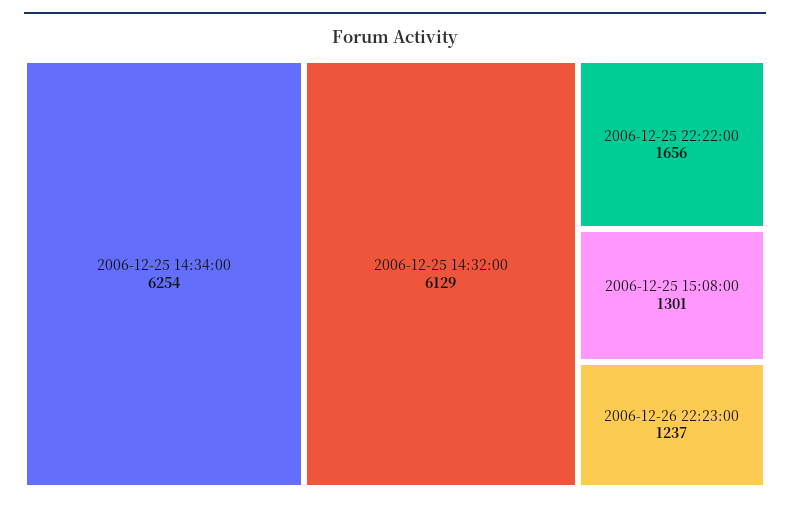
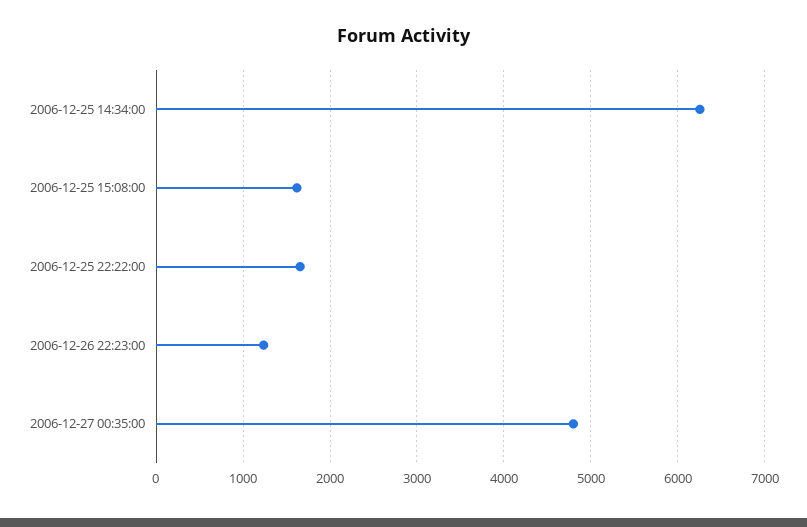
2006-12-25 14:32:00: 6129 -> none
2006-12-25 15:08:00: 1301 -> 1600
2006-12-27 00:35:00: none -> 4800

